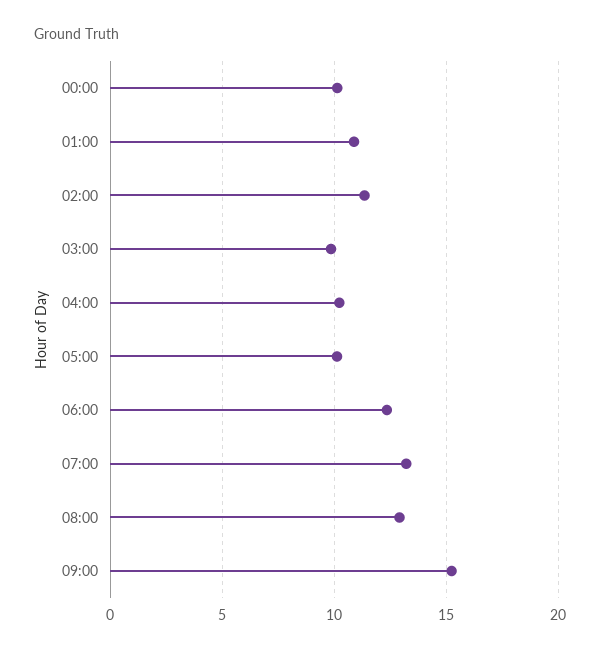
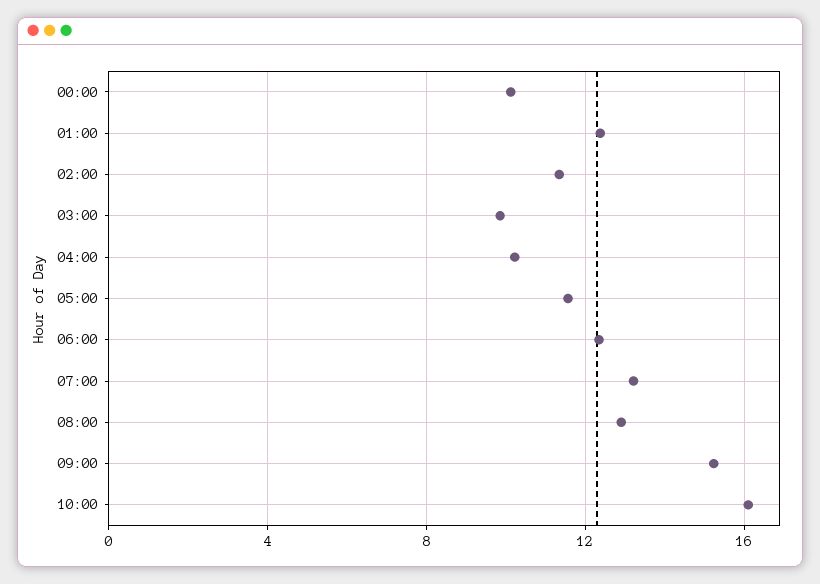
01:00: 11 -> 12.5
05:00: 10 -> 11.5
10:00: none -> 16

